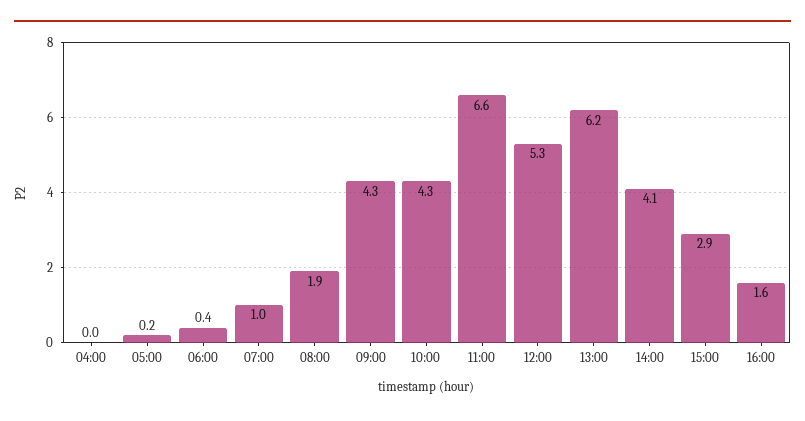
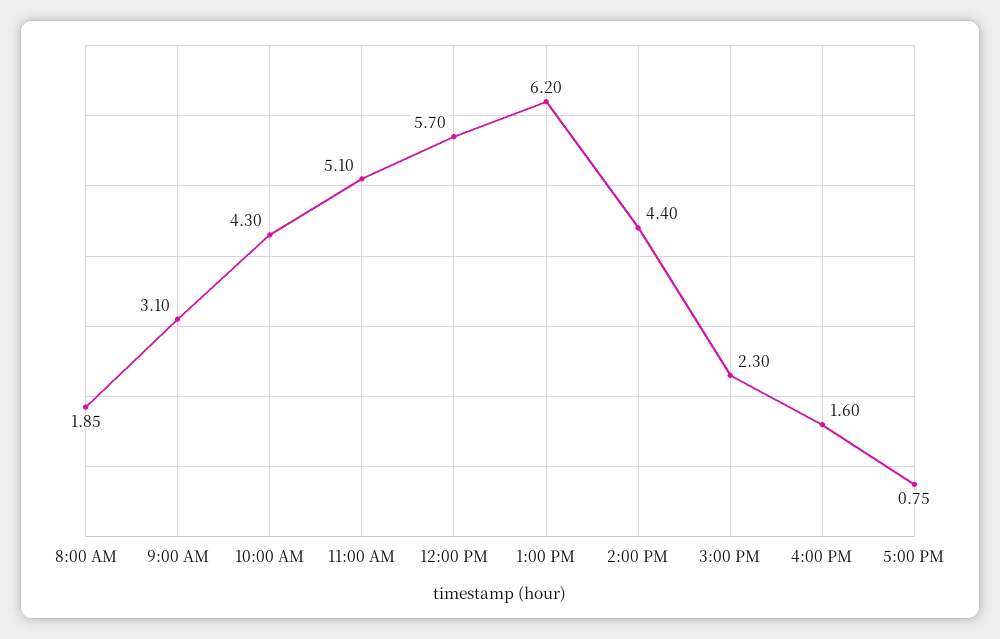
04:00: 0 -> none
05:00: 0.2 -> none
06:00: 0.4 -> none
07:00: 1 -> none
09:00: 4.3 -> 3.1
11:00: 6.6 -> 5.1
12:00: 5.3 -> 5.7
14:00: 4.1 -> 4.4
15:00: 2.9 -> 2.3
5:00 PM: none -> 0.75

